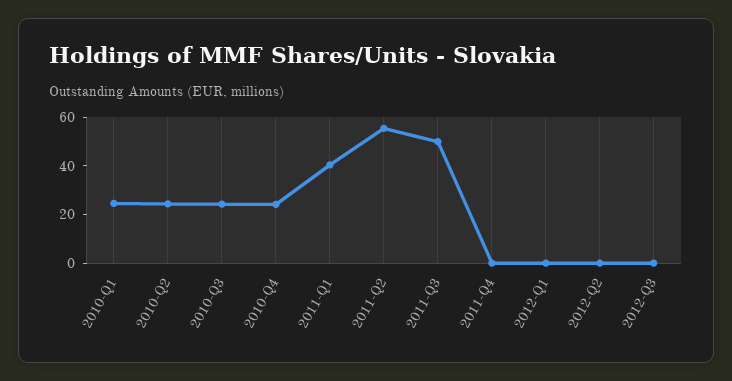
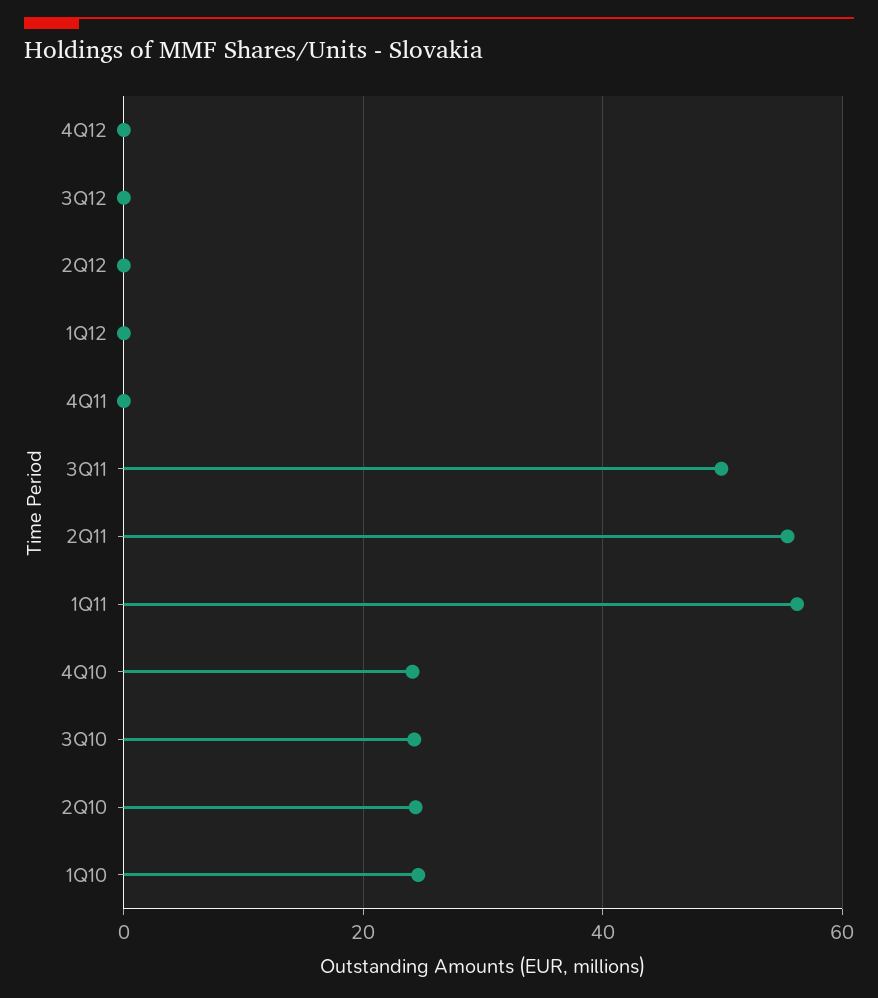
2011-Q1: 40 -> 56
4Q12: none -> 0

